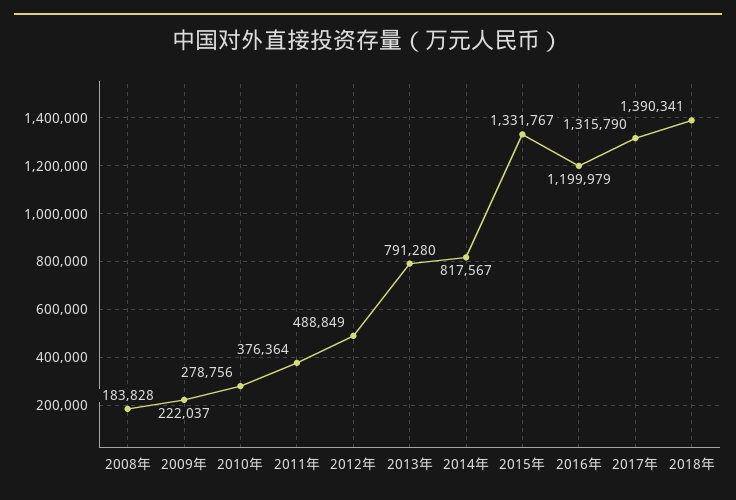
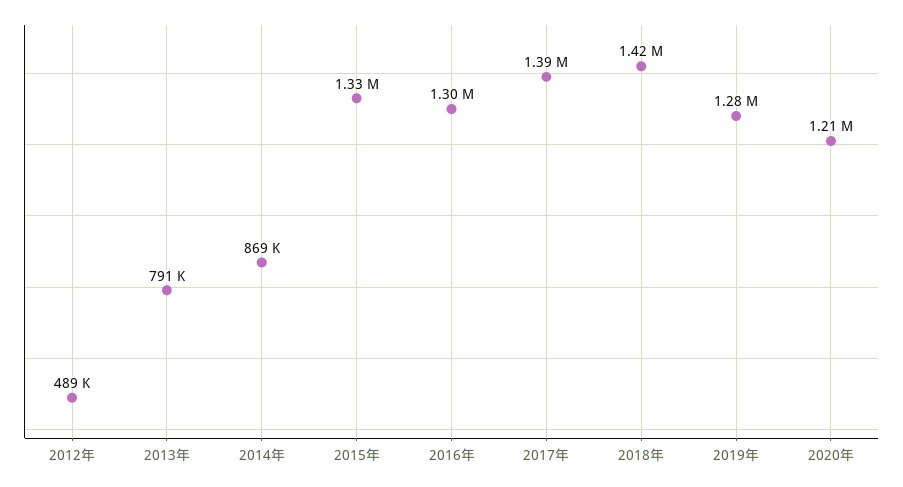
2008年: 183828 -> none
2009年: 222037 -> none
2010年: 278756 -> none
2011年: 376364 -> none
2014年: 817567 -> 869000
2016年: 1199979 -> 1300000
2017年: 1315790 -> 1390000
2018年: 1390341 -> 1420000
2019年: none -> 1280000
2020年: none -> 1210000

